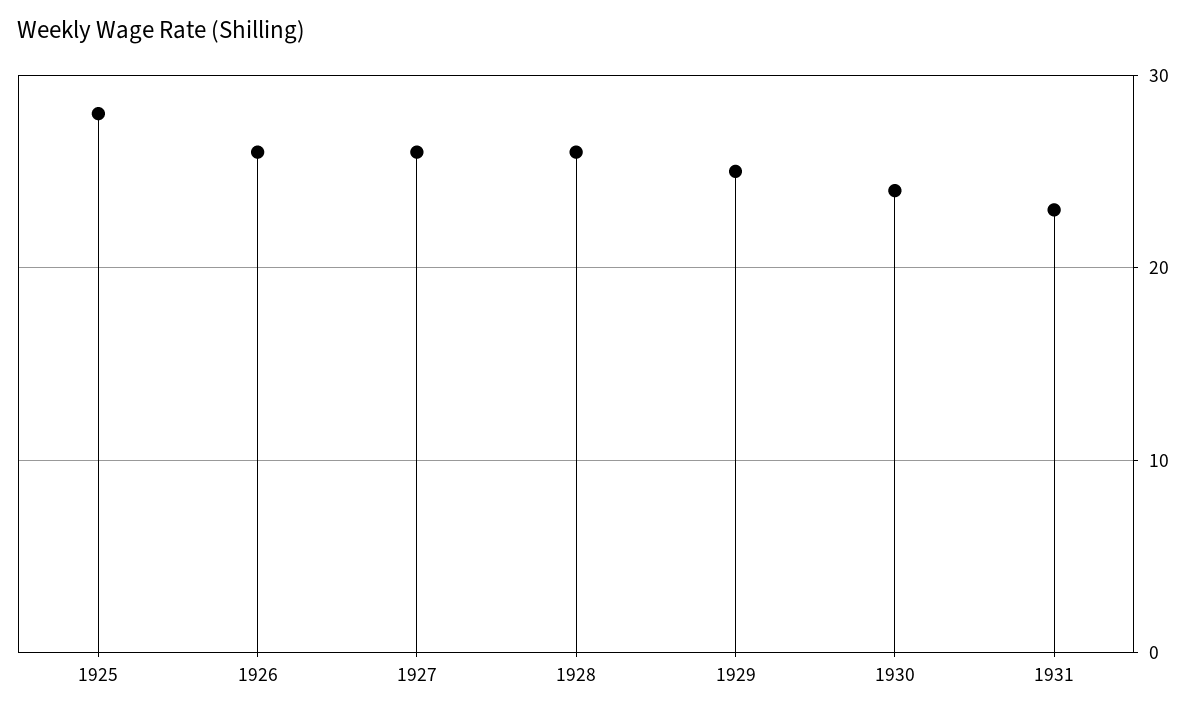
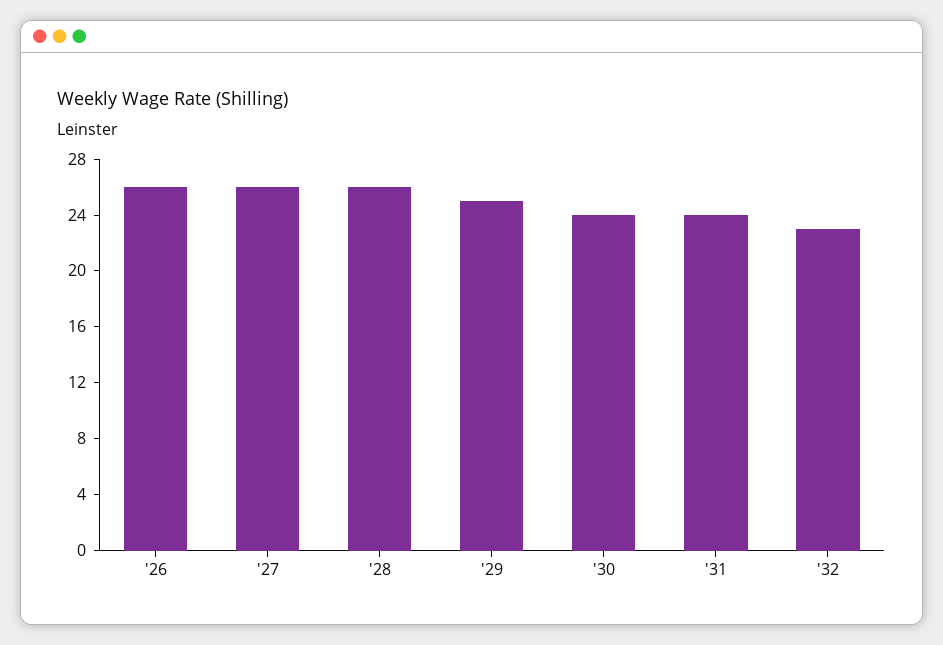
1925: 28 -> none
1931: 23 -> 24
'32: none -> 23

